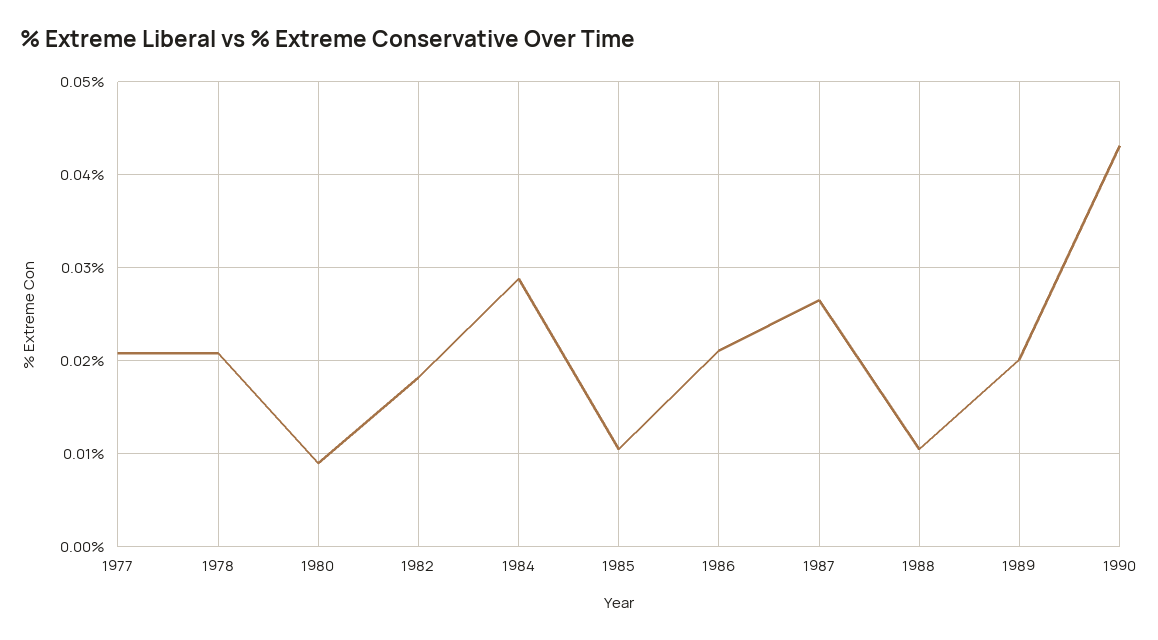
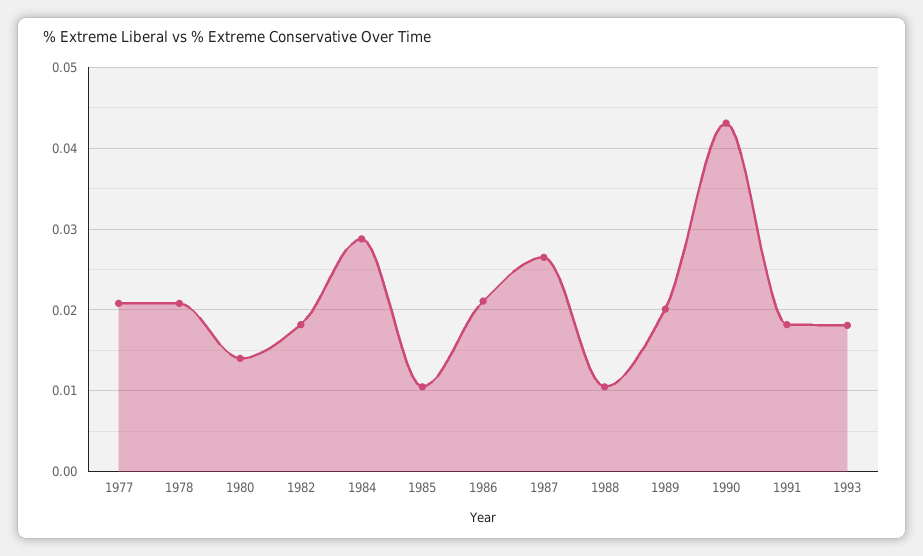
1980: 0.009 -> 0.014
1991: none -> 0.018
1993: none -> 0.018

